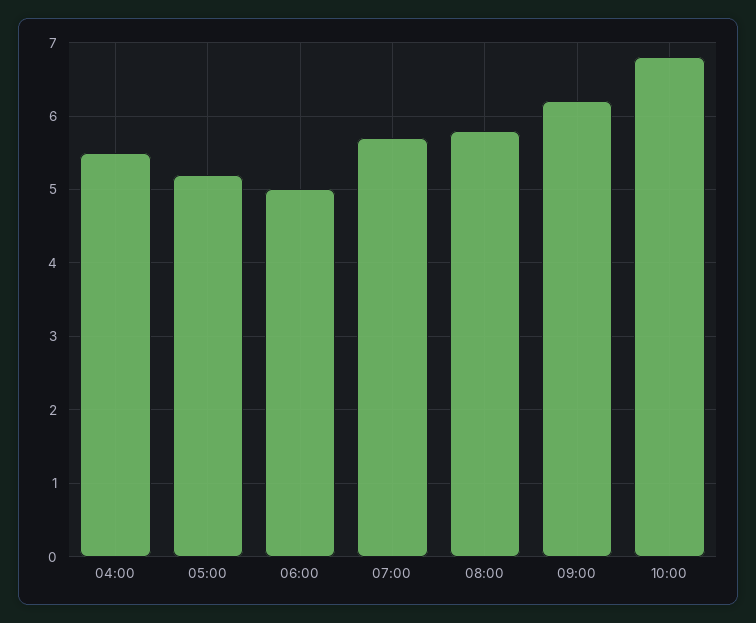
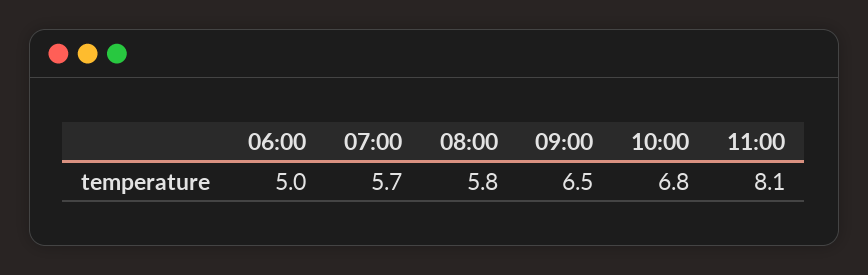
04:00: 5.5 -> none
05:00: 5.2 -> none
09:00: 6.2 -> 6.5
11:00: none -> 8.1

